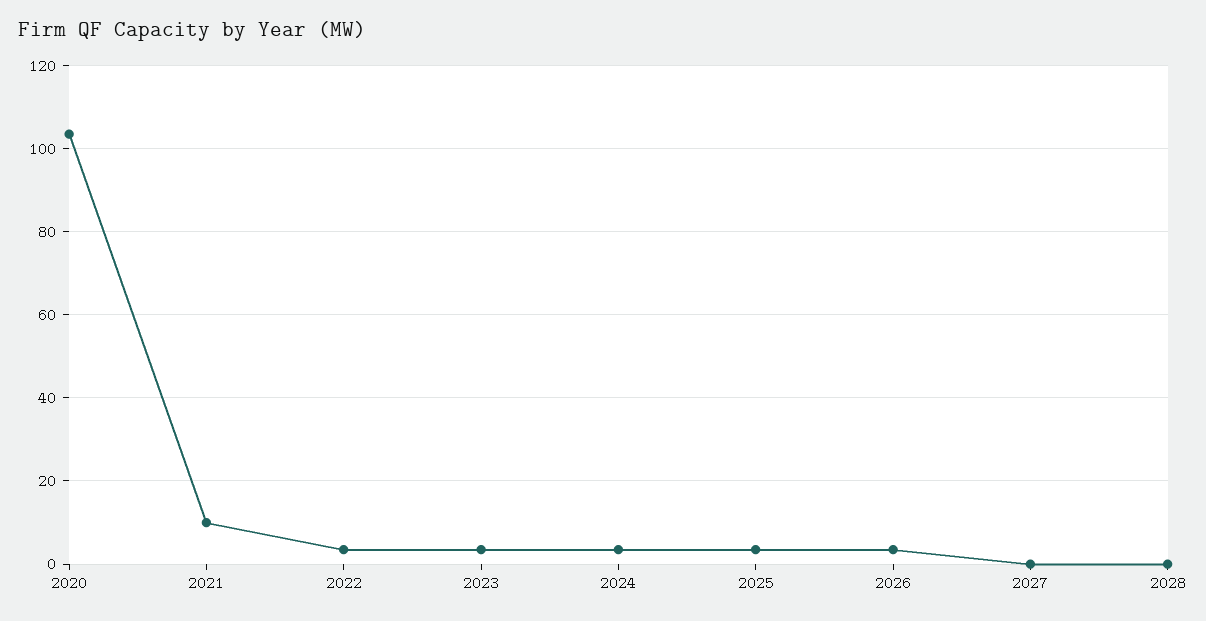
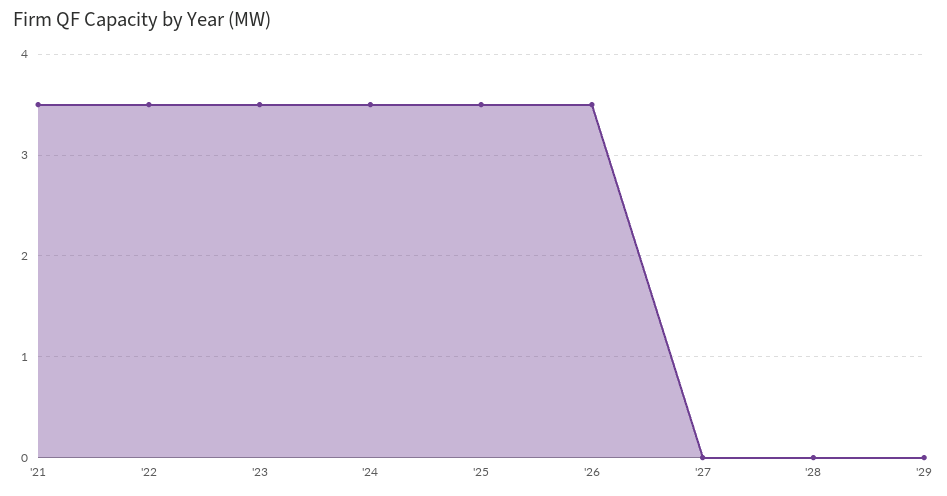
2020: 104 -> none
2021: 10 -> 3.5
'29: none -> 0

